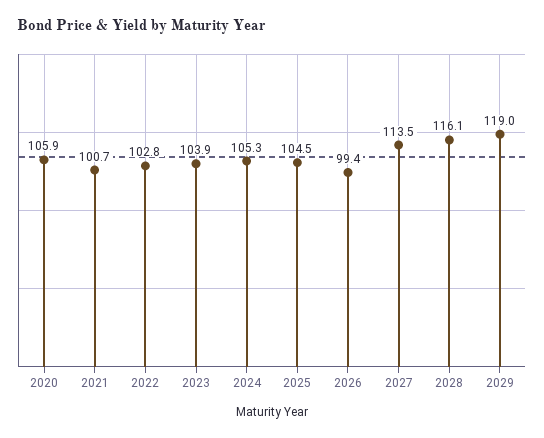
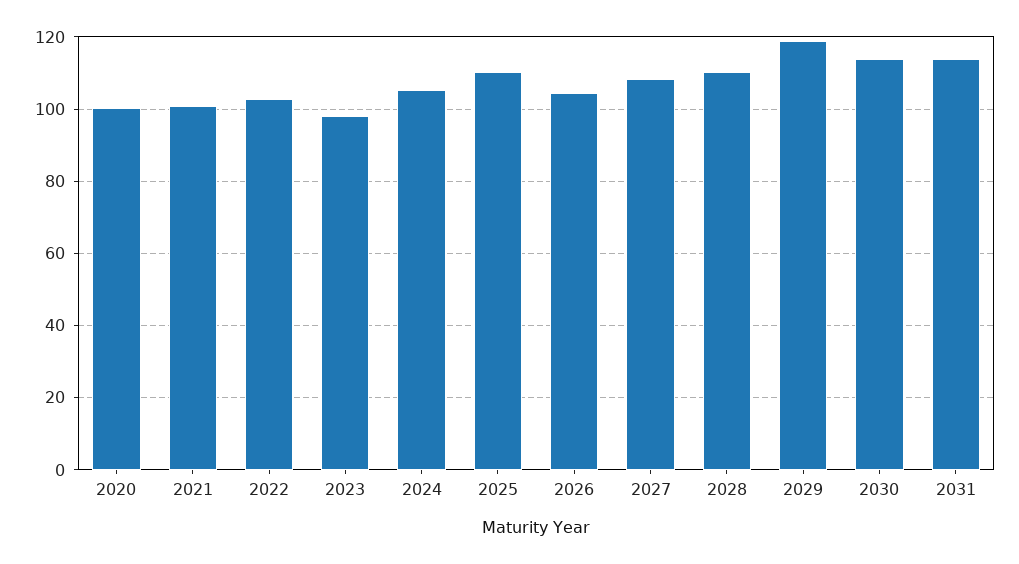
2020: 105.9 -> 100
2023: 103.9 -> 98
2025: 104.5 -> 110
2026: 99.4 -> 104
2027: 113.5 -> 108
2028: 116.1 -> 110
2030: none -> 114
2031: none -> 114

